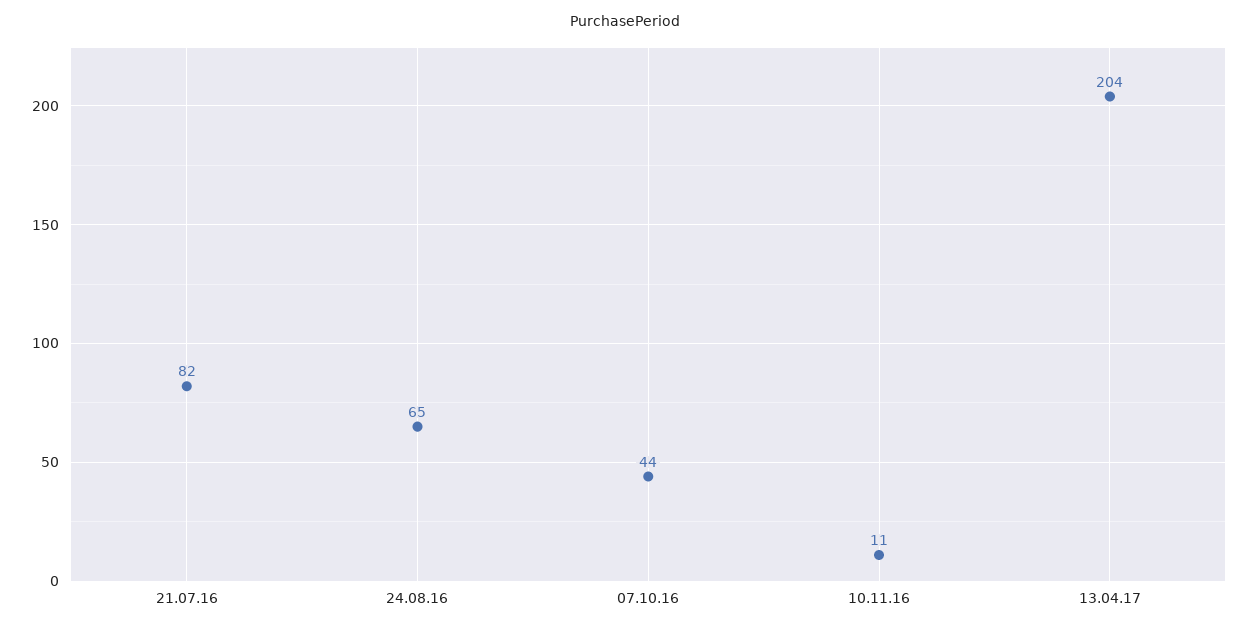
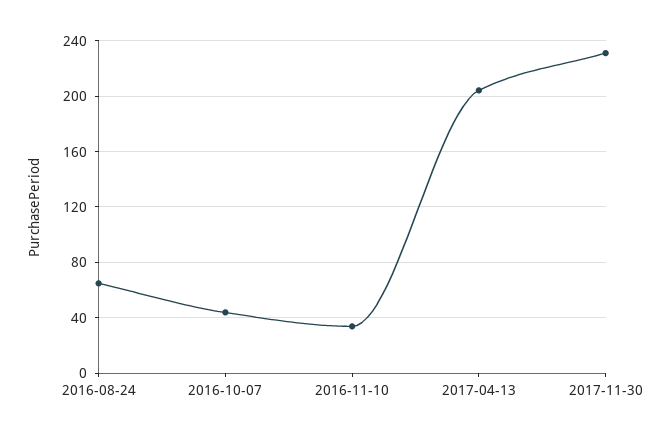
21.07.16: 82 -> none
10.11.16: 11 -> 35
2017-11-30: none -> 230

